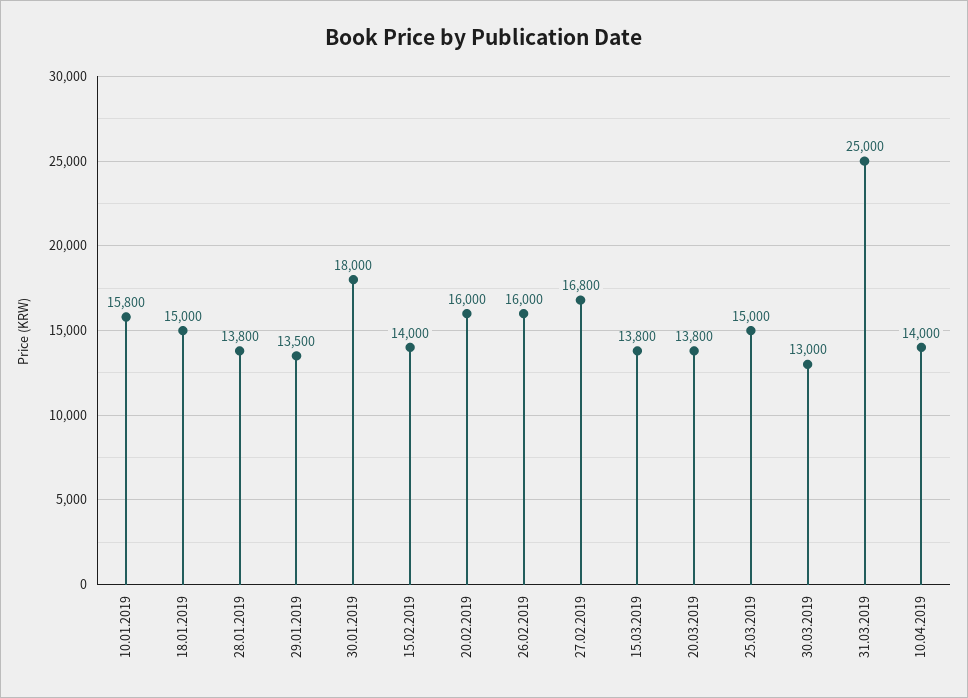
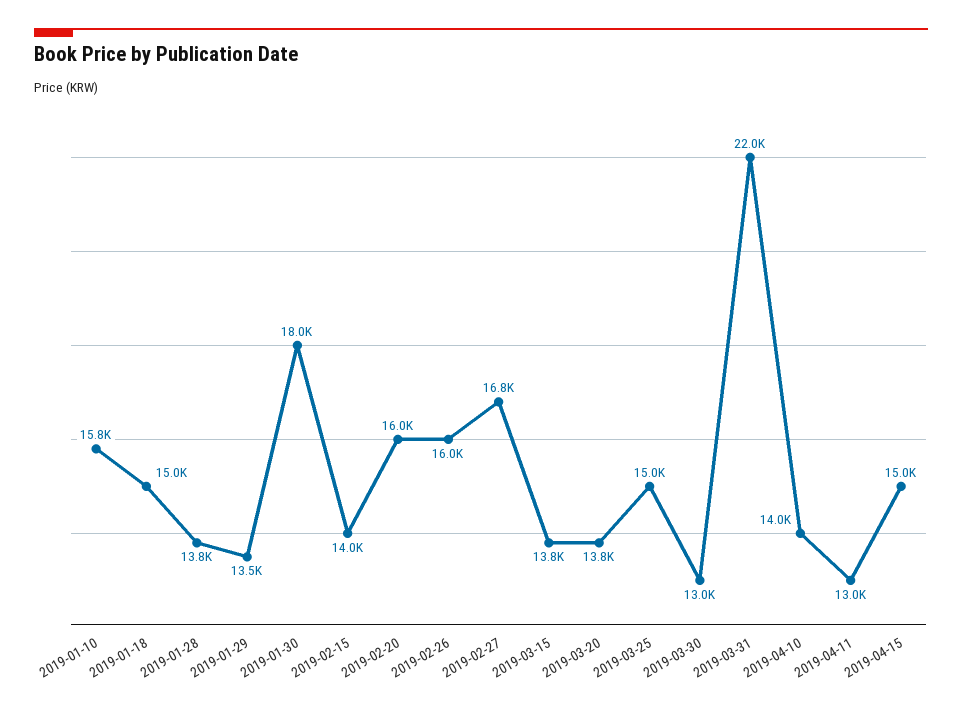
31.03.2019: 25000 -> 22000
2019-04-11: none -> 13000
2019-04-15: none -> 15000

